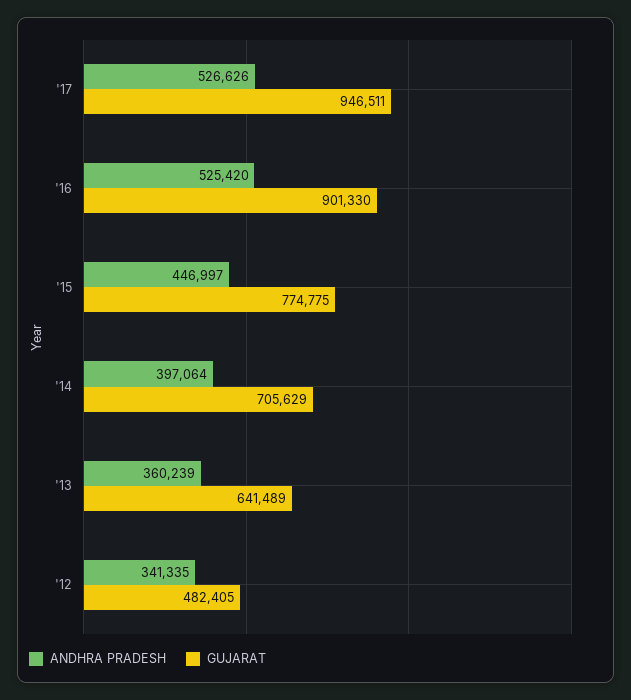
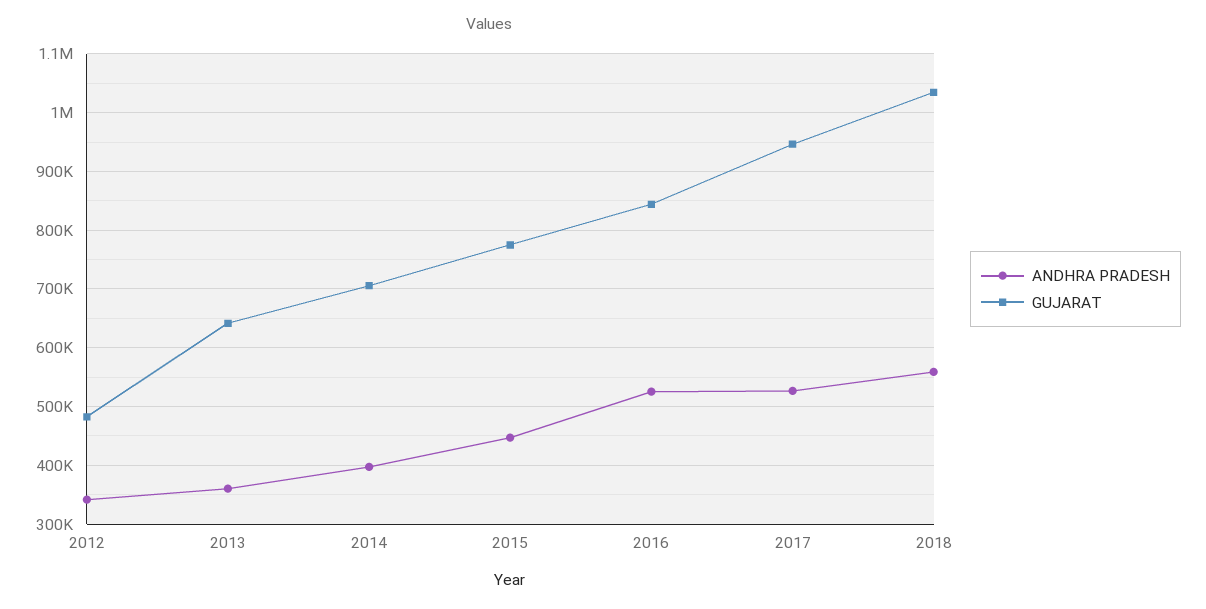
GUJARAT, '16: 901330 -> 840000
ANDHRA PRADESH, 2018: none -> 560000
GUJARAT, 2018: none -> 1040000

